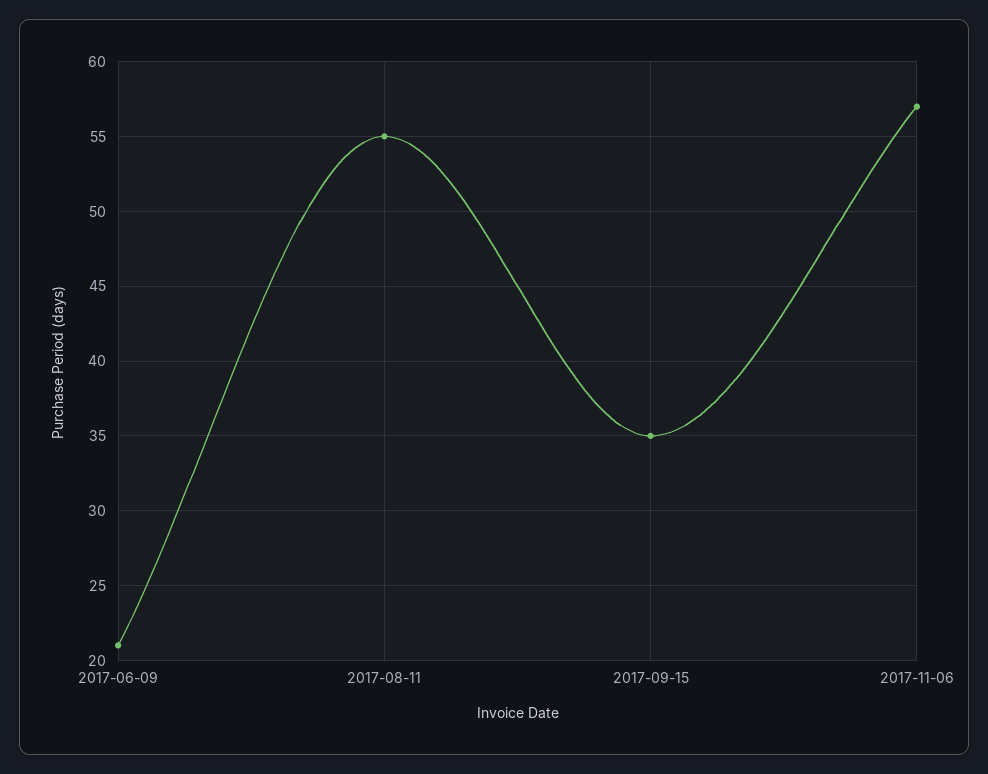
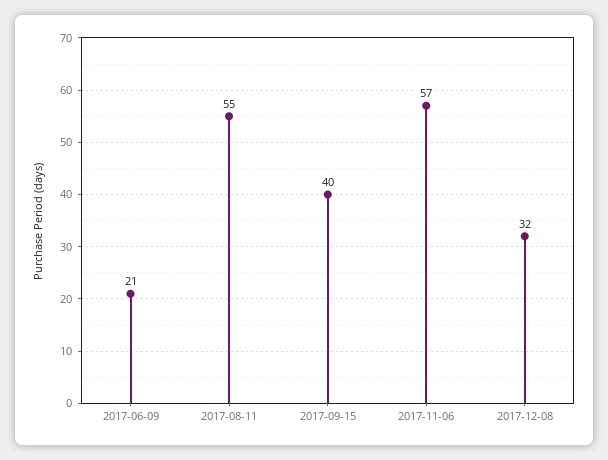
2017-09-15: 35 -> 40
2017-12-08: none -> 32

